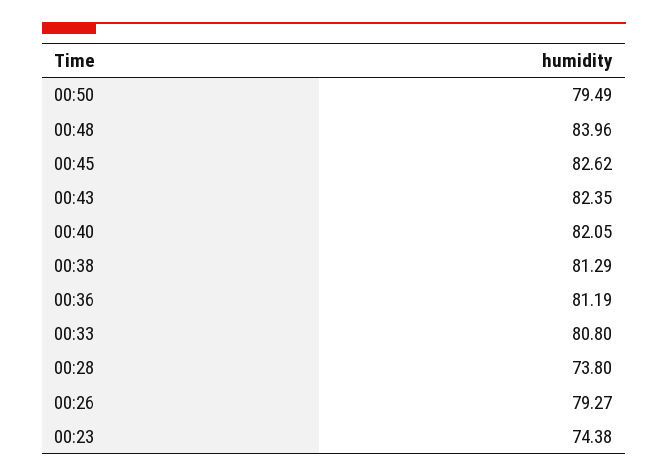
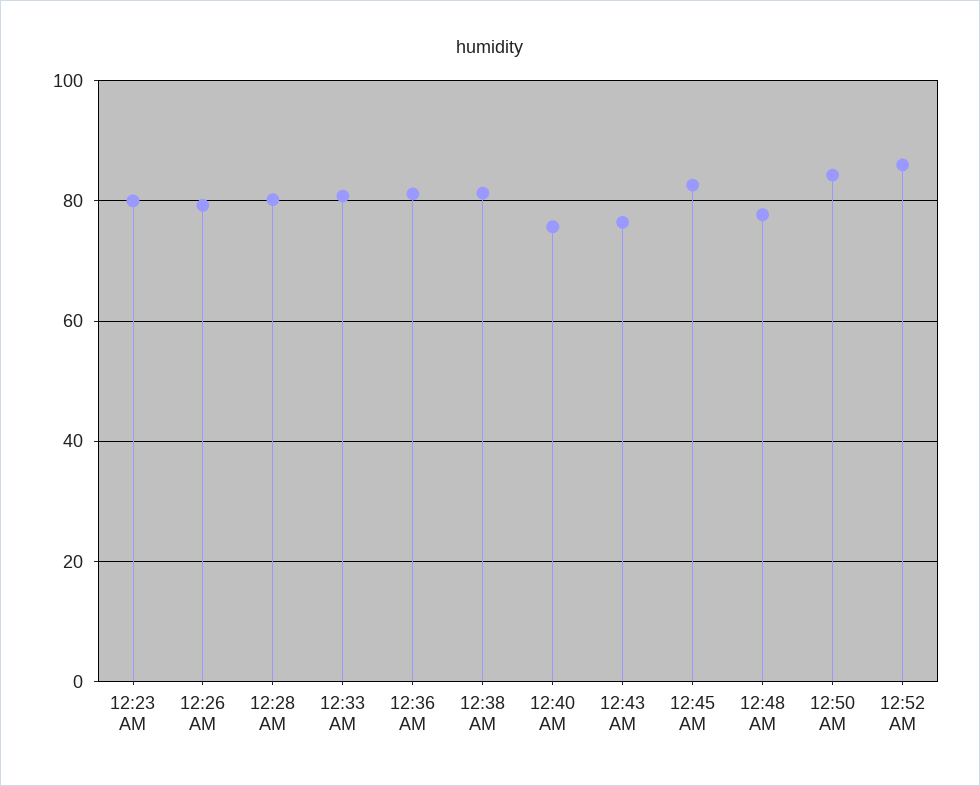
00:50: 79.49 -> 84
00:48: 83.96 -> 78
00:43: 82.35 -> 76
00:40: 82.05 -> 76
00:28: 73.8 -> 80
00:23: 74.38 -> 80
12:52 AM: none -> 86

